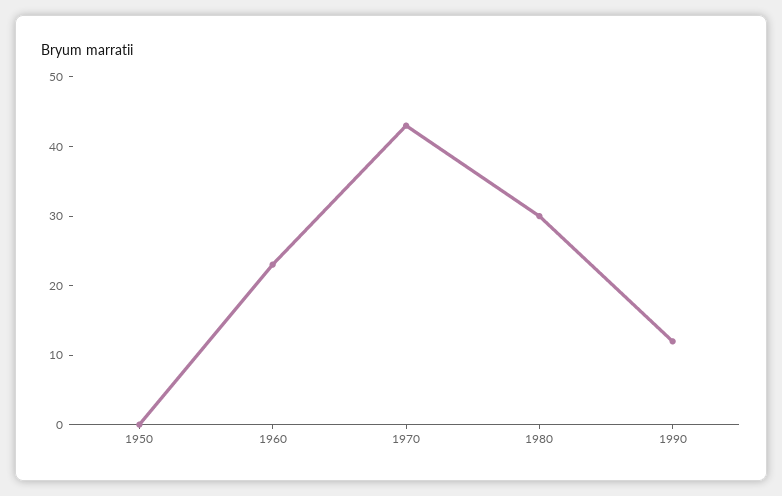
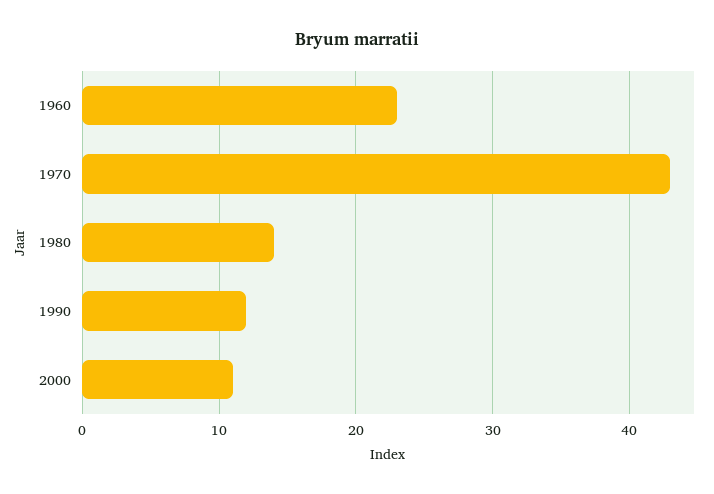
1950: 0 -> none
1980: 30 -> 14
2000: none -> 11

